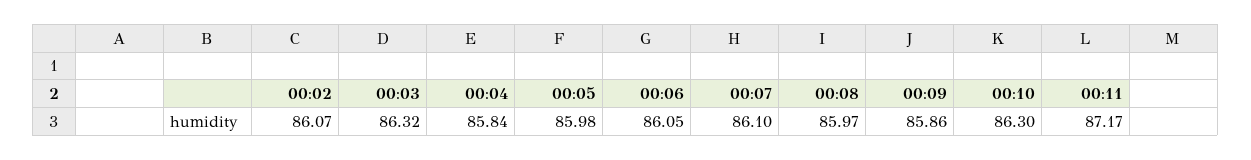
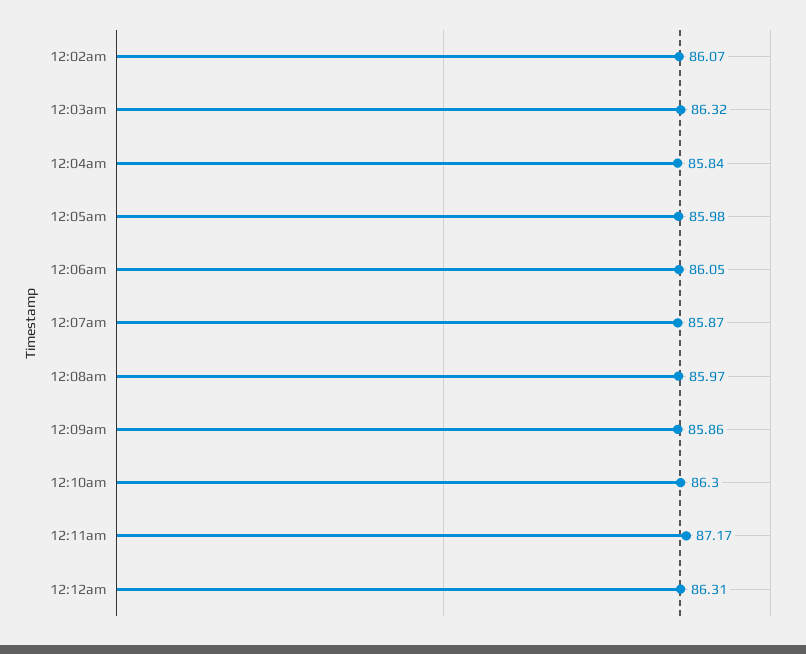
00:07: 86.1 -> 85.87
12:12am: none -> 86.31

